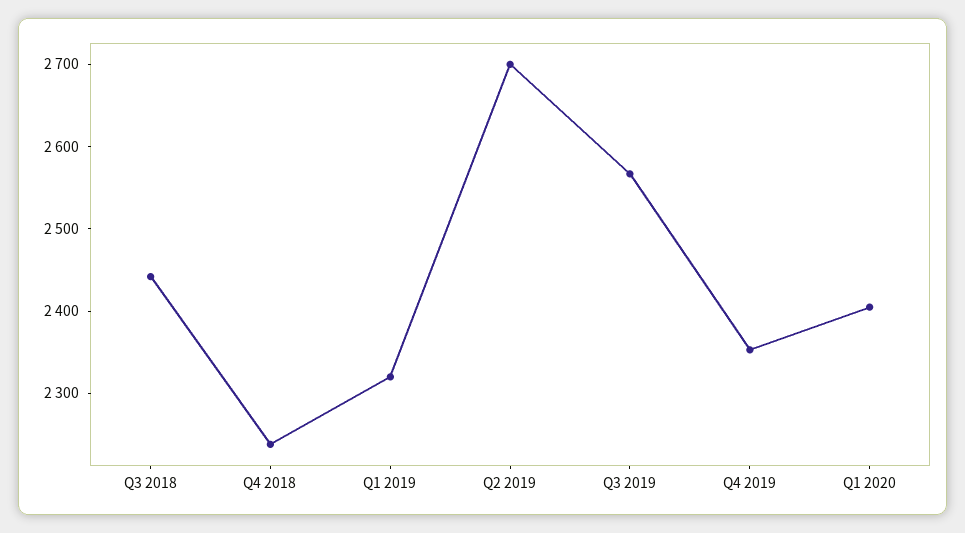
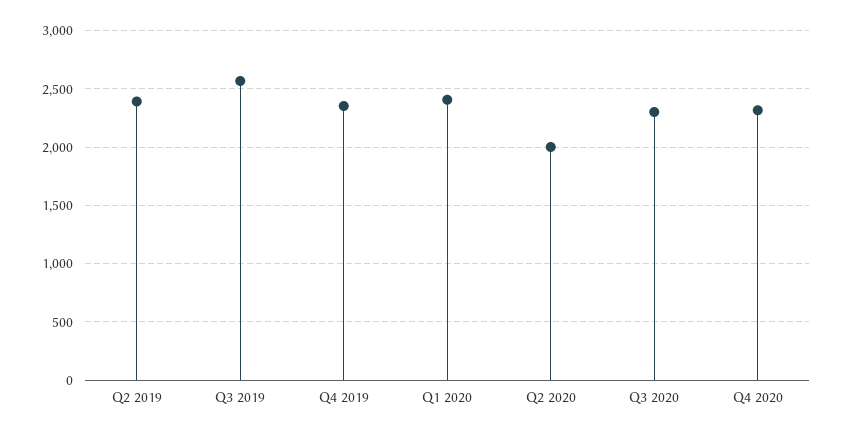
Q3 2018: 2440 -> none
Q4 2018: 2240 -> none
Q1 2019: 2320 -> none
Q2 2019: 2700 -> 2400
Q2 2020: none -> 2000
Q3 2020: none -> 2300
Q4 2020: none -> 2300

